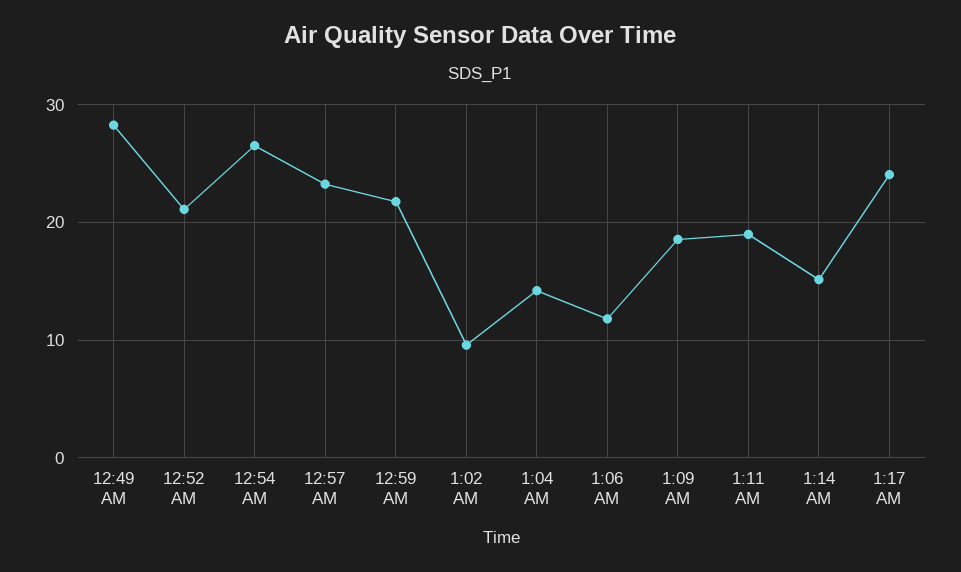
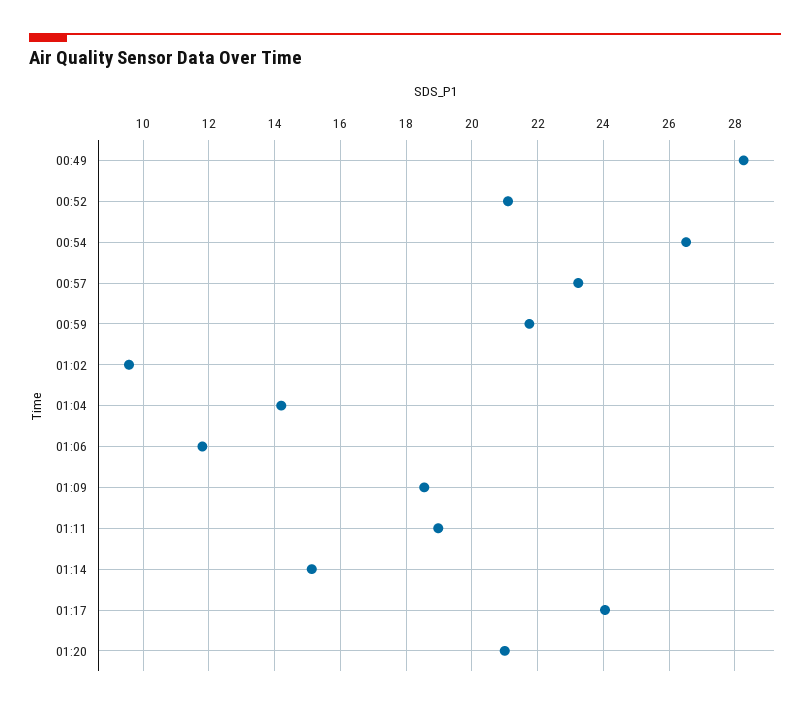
01:20: none -> 21

